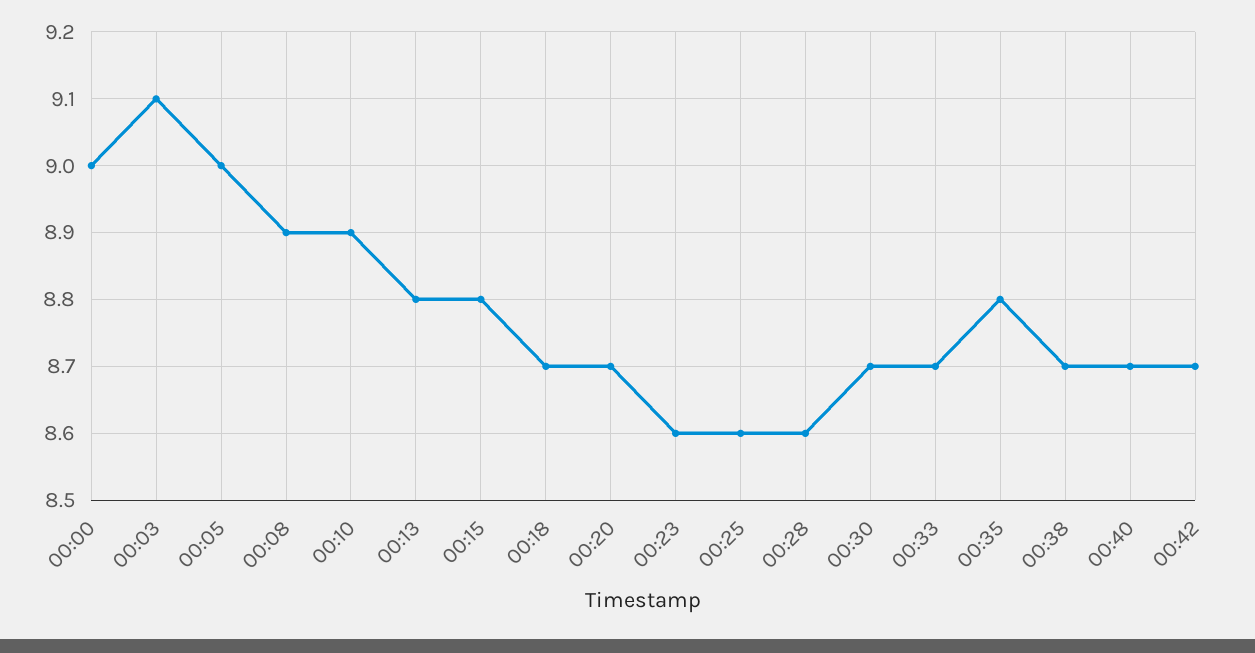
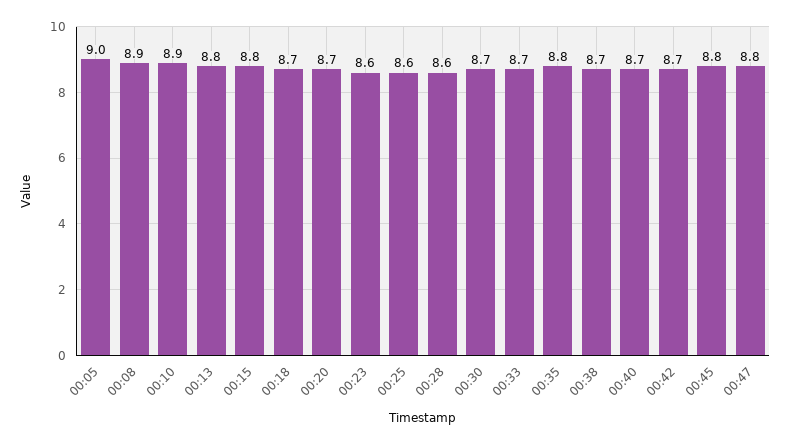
00:00: 9 -> none
00:03: 9.1 -> none
00:45: none -> 8.8
00:47: none -> 8.8

